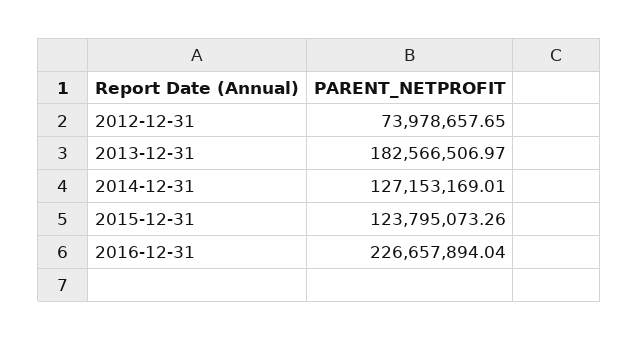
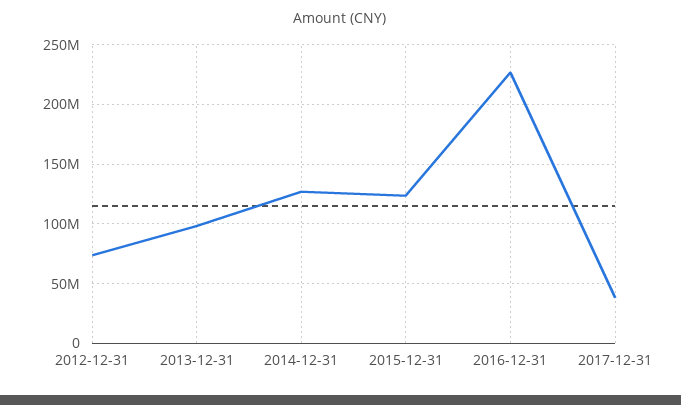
2013-12-31: 182566506.97 -> 100000000
2017-12-31: none -> 40000000

